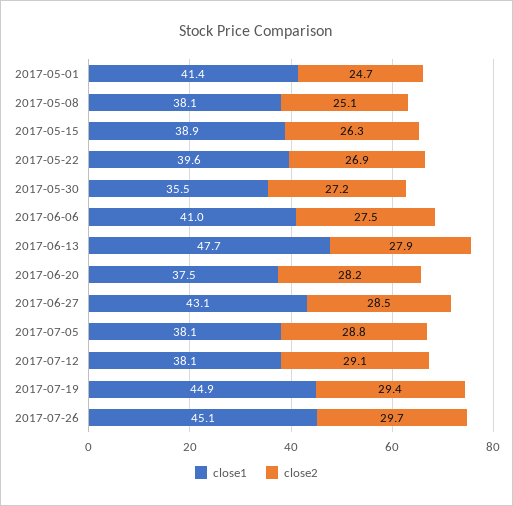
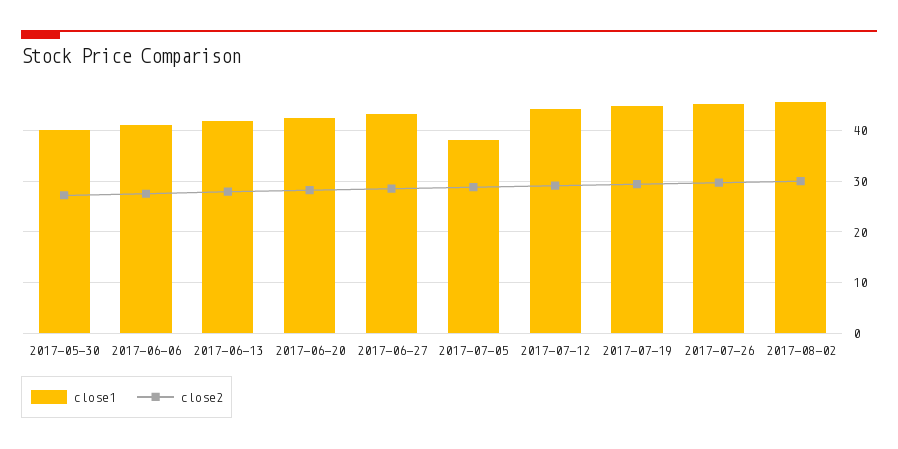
close1, 2017-05-01: 41.4 -> none
close2, 2017-05-01: 24.7 -> none
close1, 2017-05-08: 38.1 -> none
close2, 2017-05-08: 25.1 -> none
close1, 2017-05-15: 38.9 -> none
close2, 2017-05-15: 26.3 -> none
close1, 2017-05-22: 39.6 -> none
close2, 2017-05-22: 26.9 -> none
close1, 2017-05-30: 35.5 -> 40
close1, 2017-06-13: 47.7 -> 42
close1, 2017-06-20: 37.5 -> 42
close1, 2017-07-12: 38.1 -> 44
close1, 2017-08-02: none -> 46
close2, 2017-08-02: none -> 30

